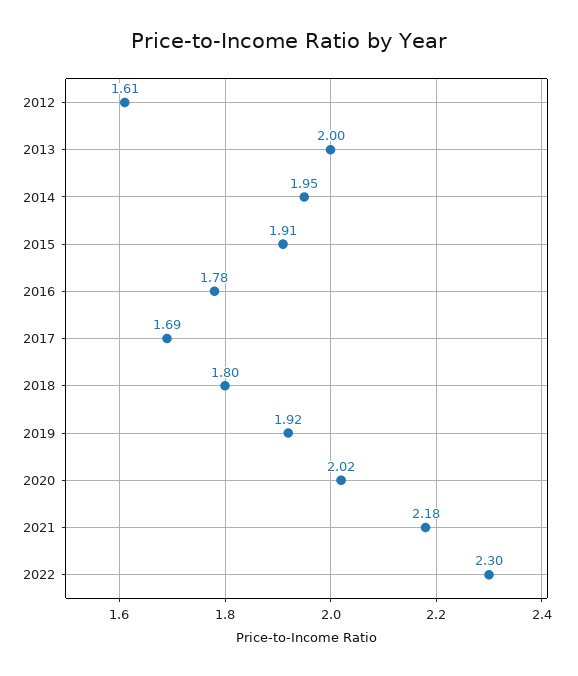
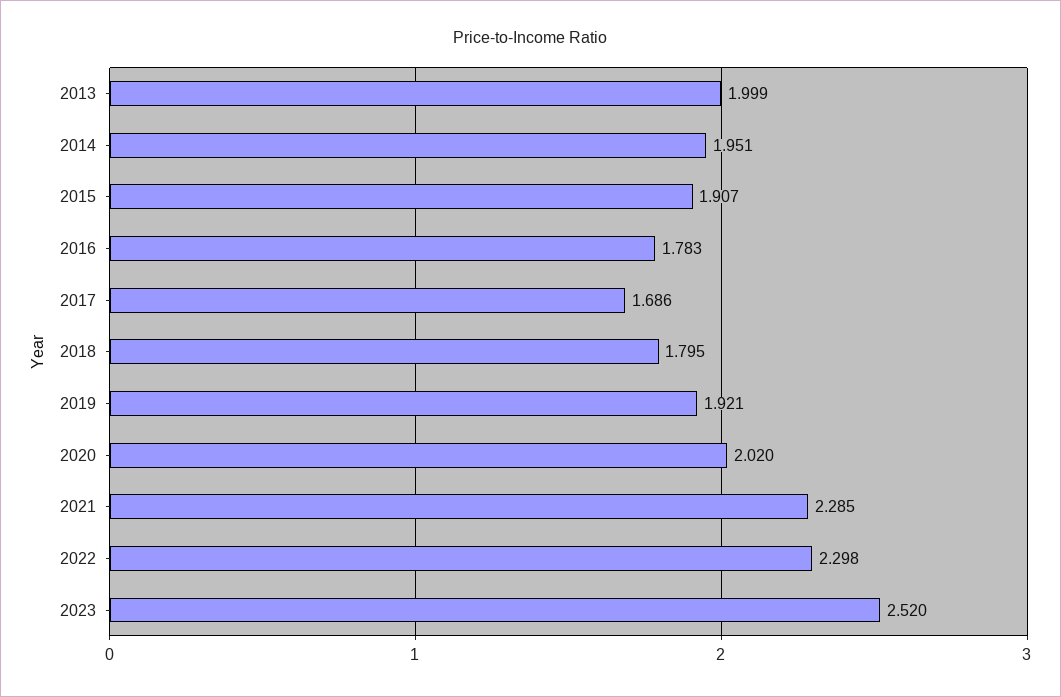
2012: 1.61 -> none
2021: 2.18 -> 2.285
2023: none -> 2.52

